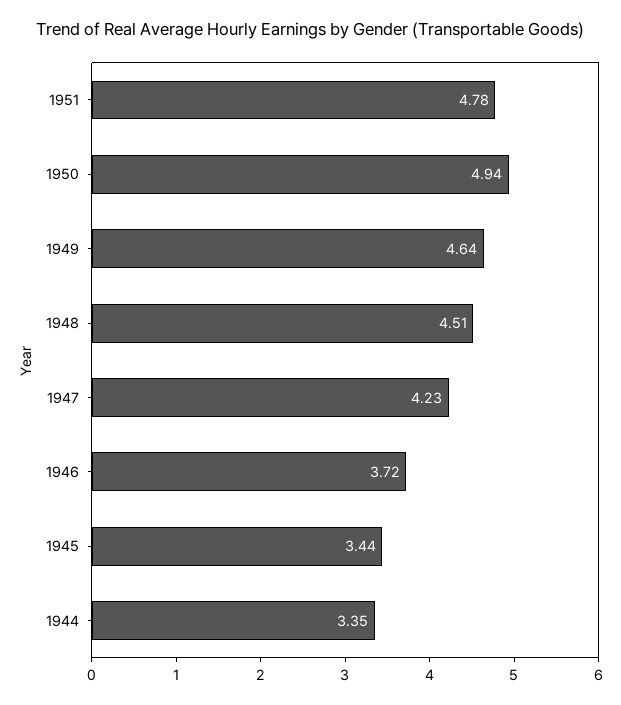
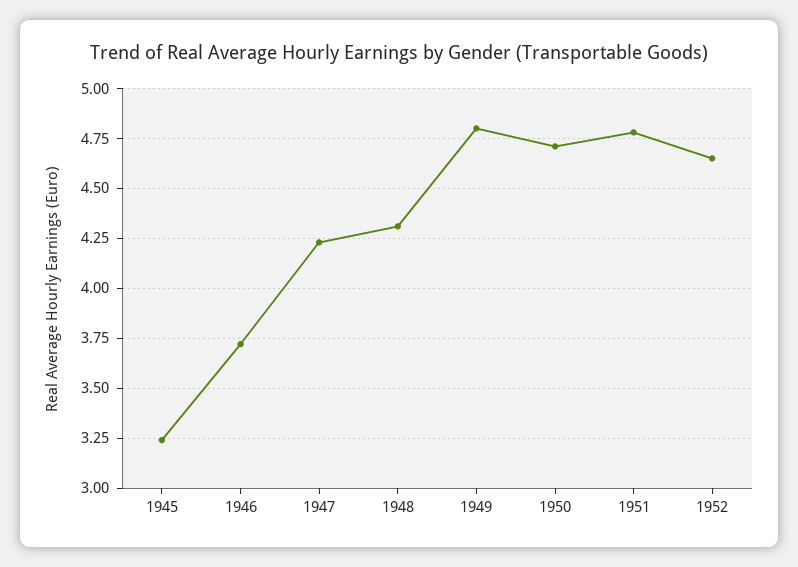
1950: 4.94 -> 4.7
1949: 4.64 -> 4.8
1948: 4.51 -> 4.3
1945: 3.44 -> 3.25
1944: 3.35 -> none
1952: none -> 4.65

